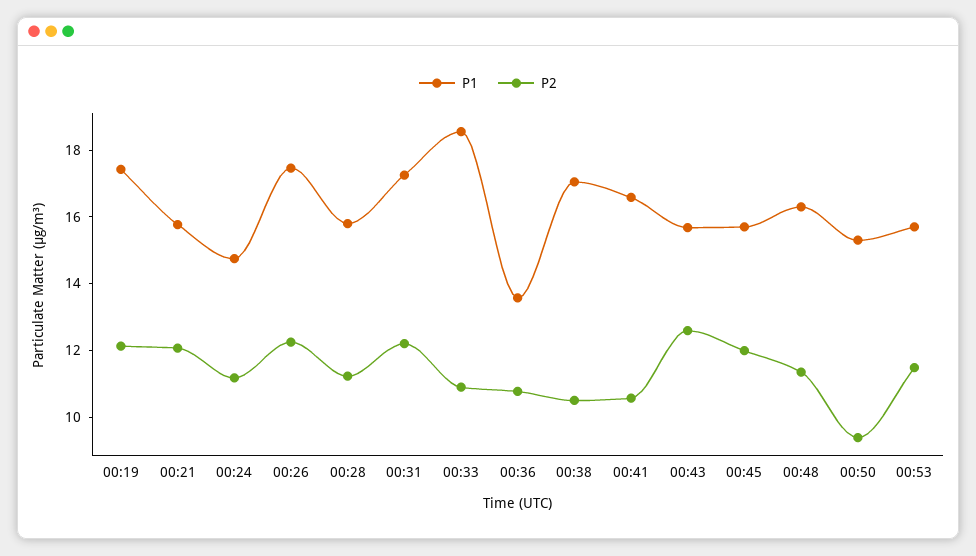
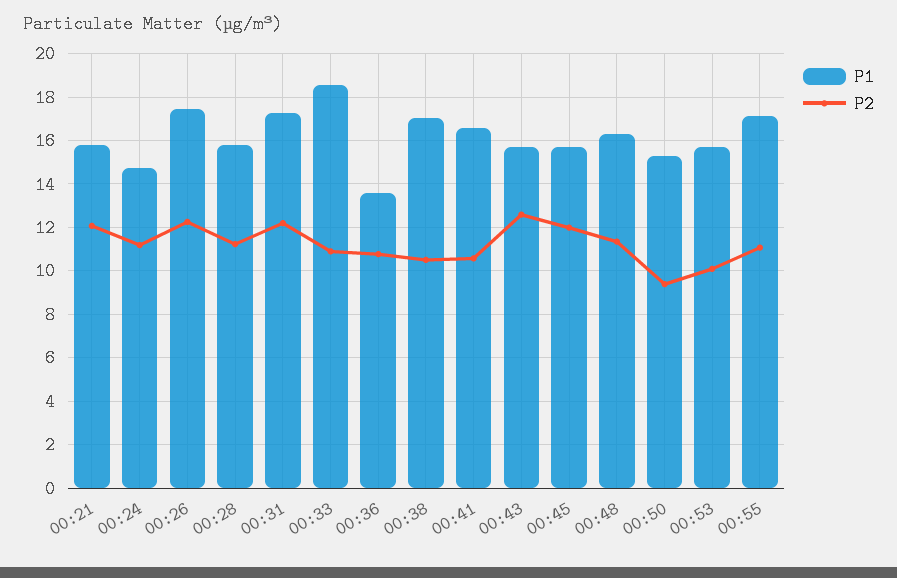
P1, 00:19: 17.5 -> none
P2, 00:19: 12 -> none
P2, 00:53: 11.5 -> 10
P1, 00:55: none -> 17
P2, 00:55: none -> 11

